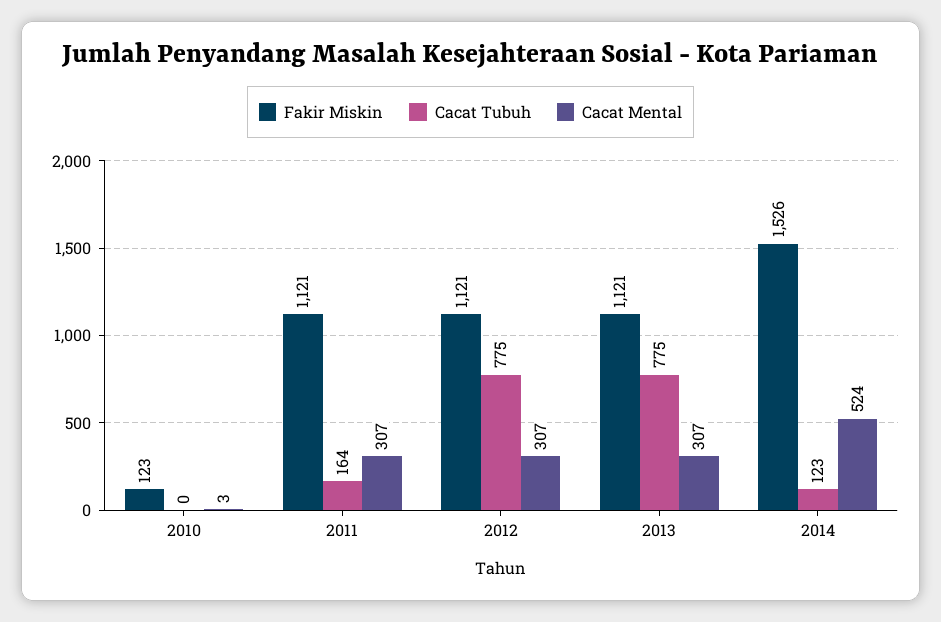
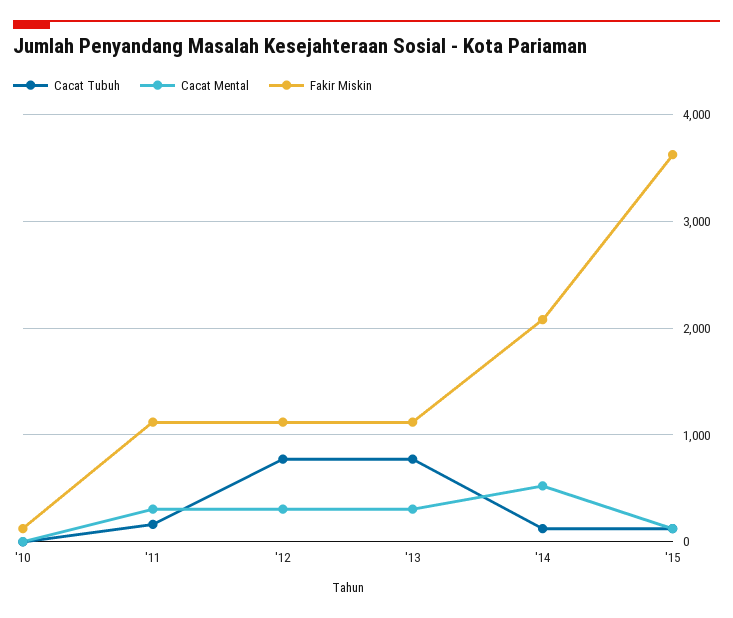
Fakir Miskin, 2014: 1526 -> 2100
Cacat Tubuh, '15: none -> 100
Cacat Mental, '15: none -> 100
Fakir Miskin, '15: none -> 3600

